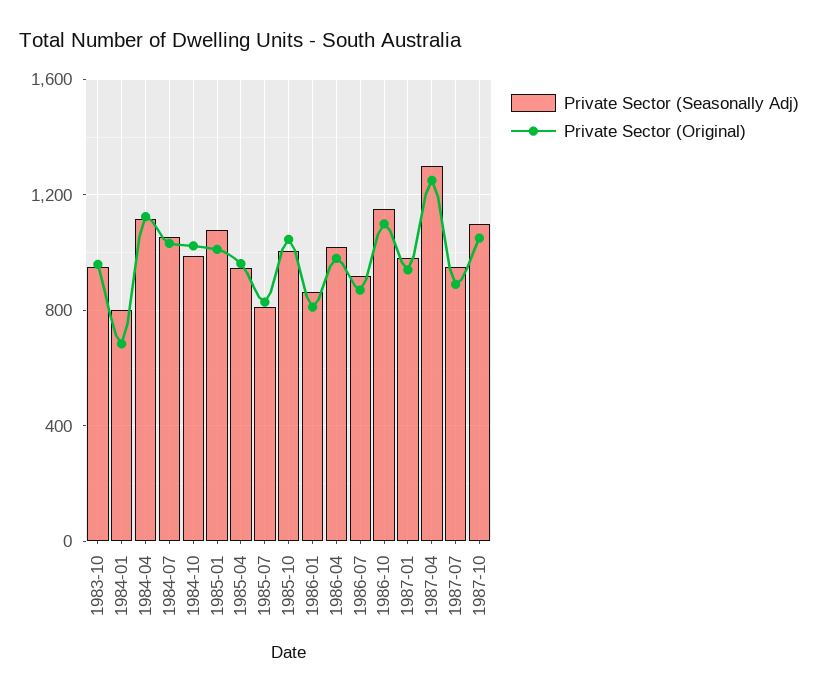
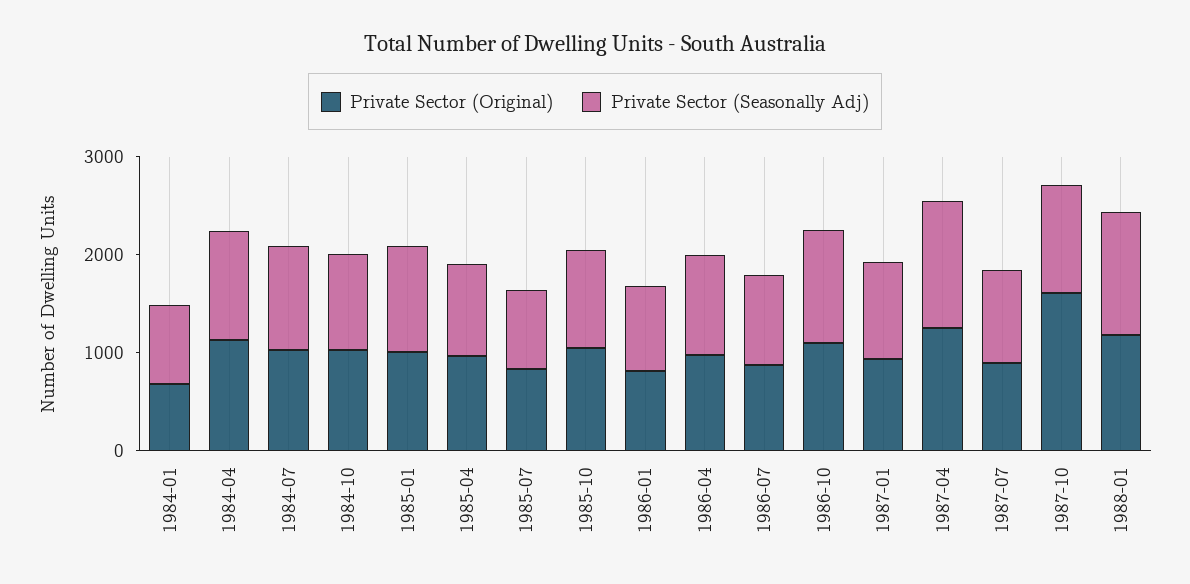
Private Sector (Seasonally Adj), 1983-10: 950 -> none
Private Sector (Original), 1983-10: 950 -> none
Private Sector (Original), 1987-10: 1050 -> 1600
Private Sector (Original), 1988-01: none -> 1200
Private Sector (Seasonally Adj), 1988-01: none -> 1200

